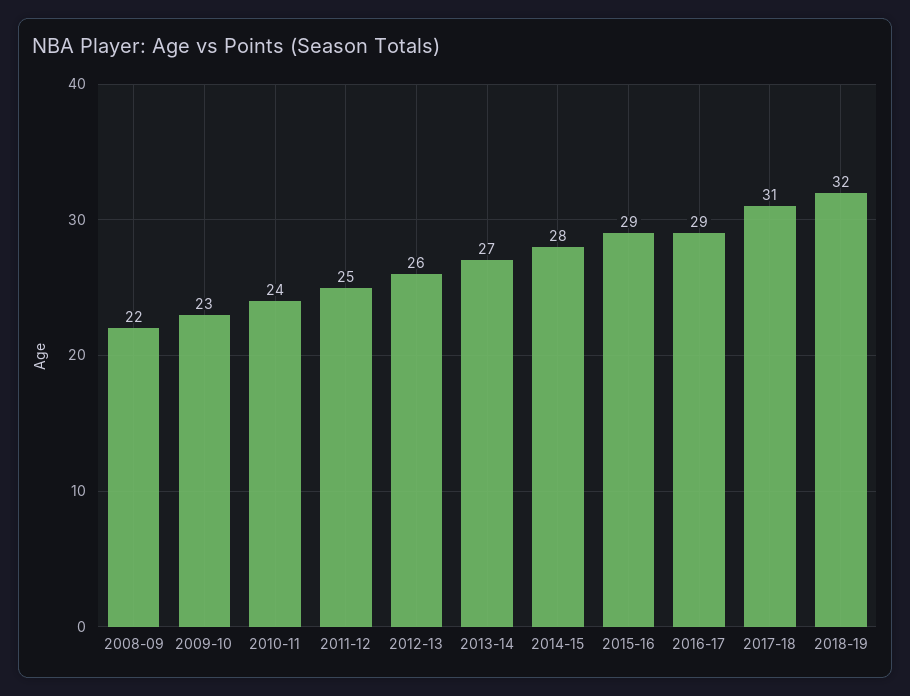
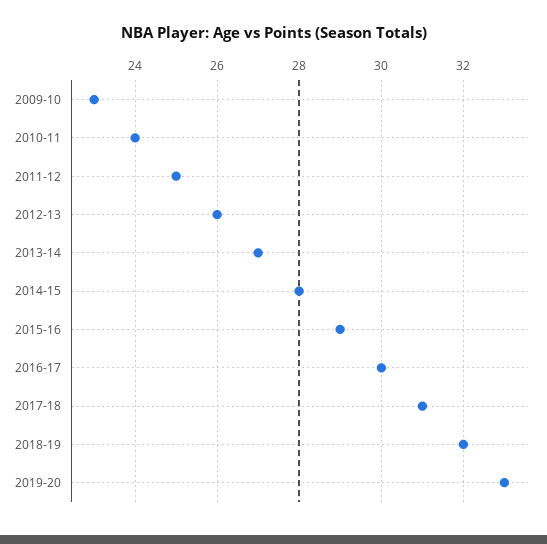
2008-09: 22 -> none
2016-17: 29 -> 30
2019-20: none -> 33

